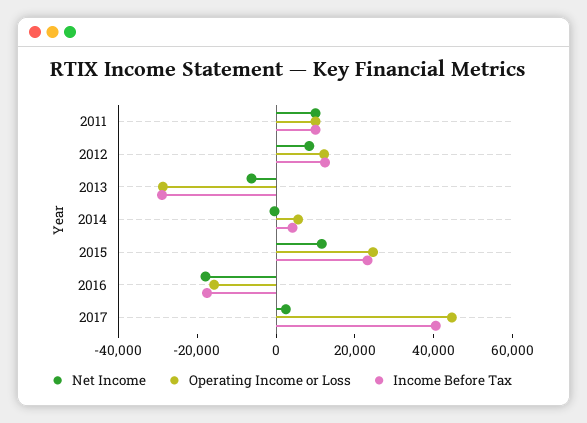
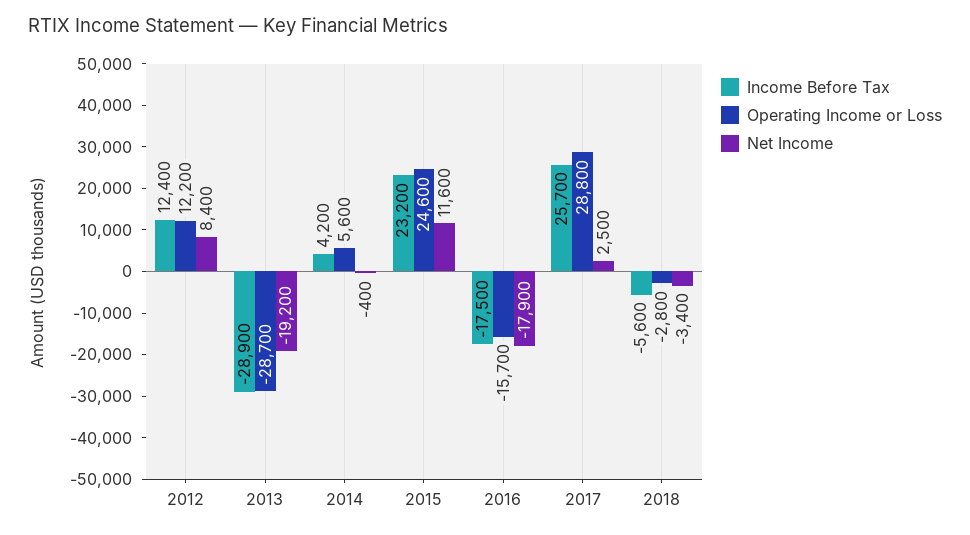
Net Income, 2011: 10000 -> none
Operating Income or Loss, 2011: 10000 -> none
Income Before Tax, 2011: 10000 -> none
Net Income, 2013: -5000 -> -19200
Operating Income or Loss, 2017: 45000 -> 28800
Income Before Tax, 2017: 40000 -> 25700
Income Before Tax, 2018: none -> -5600
Operating Income or Loss, 2018: none -> -2800
Net Income, 2018: none -> -3400

